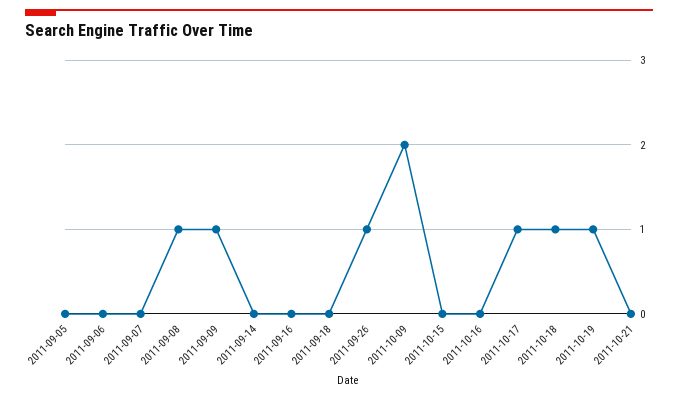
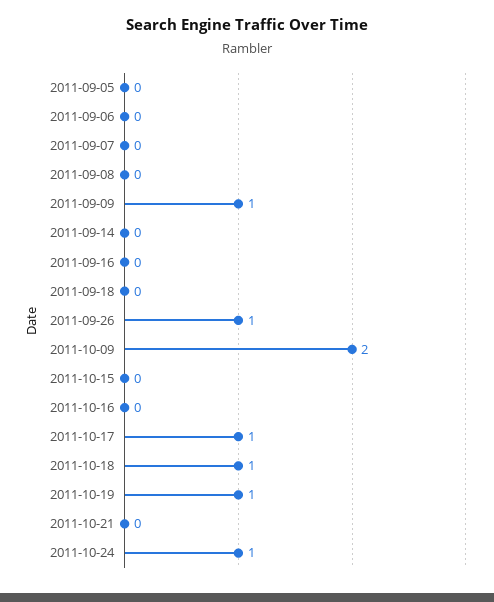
2011-09-08: 1 -> 0
2011-10-24: none -> 1

